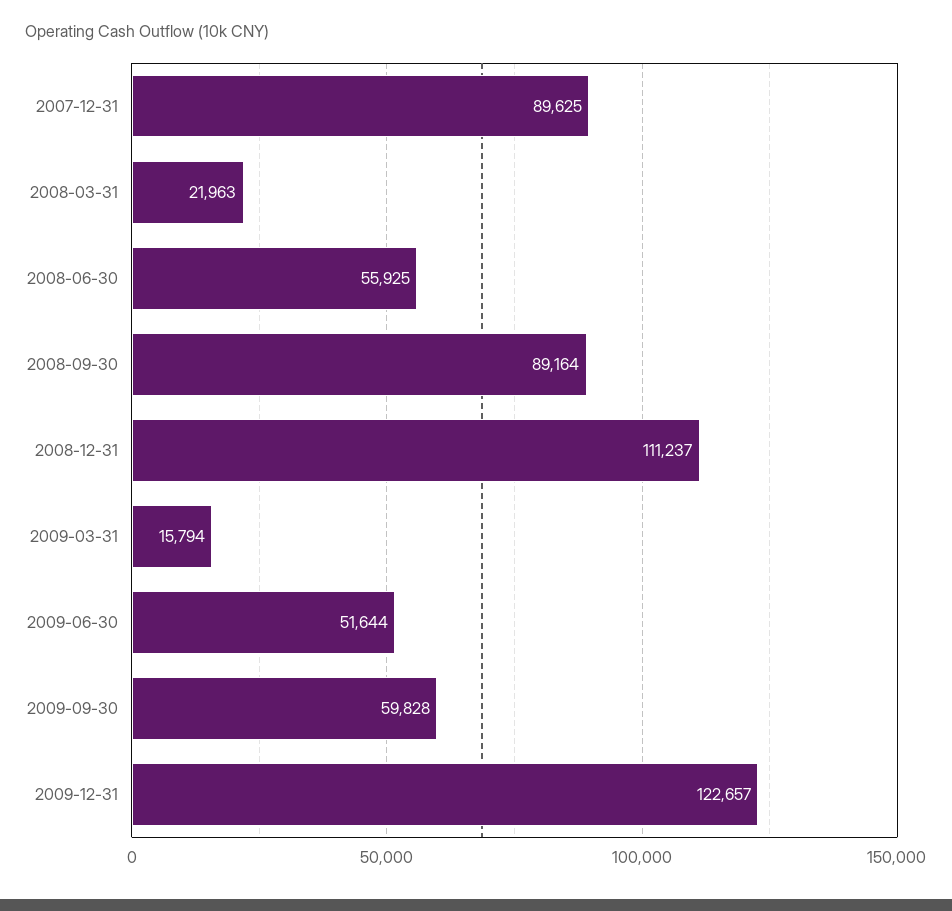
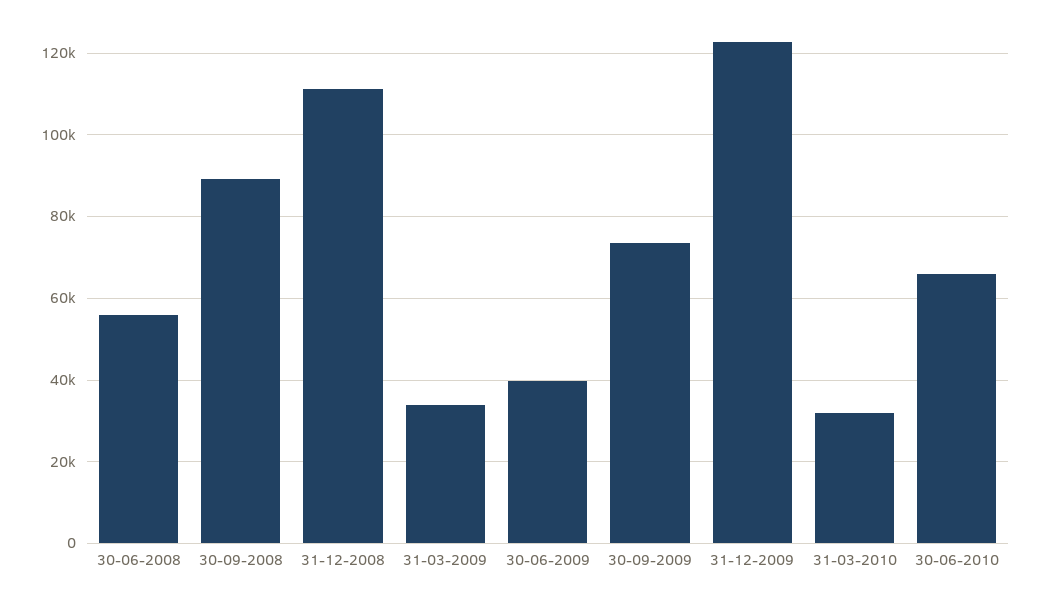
2007-12-31: 89625 -> none
2008-03-31: 21963 -> none
2009-03-31: 15794 -> 34000
2009-06-30: 51644 -> 40000
2009-09-30: 59828 -> 74000
31-03-2010: none -> 32000
30-06-2010: none -> 66000

